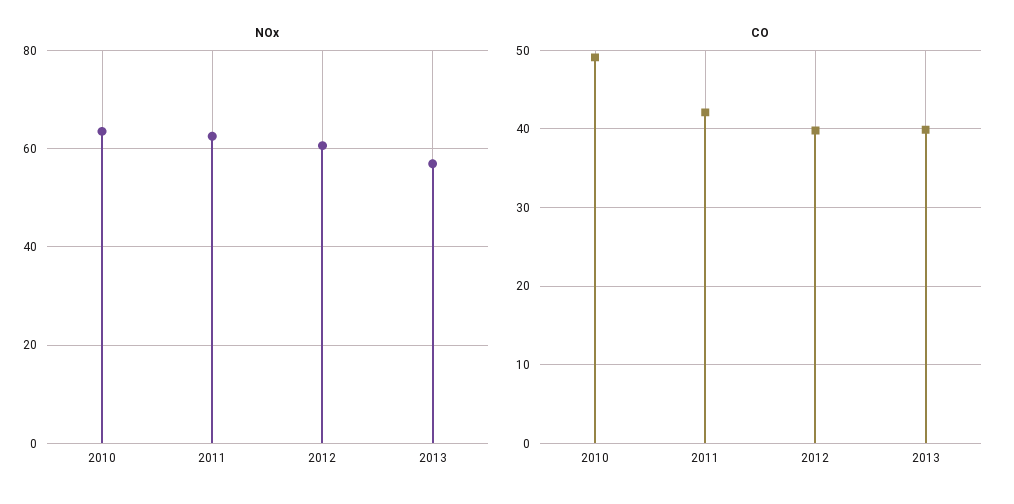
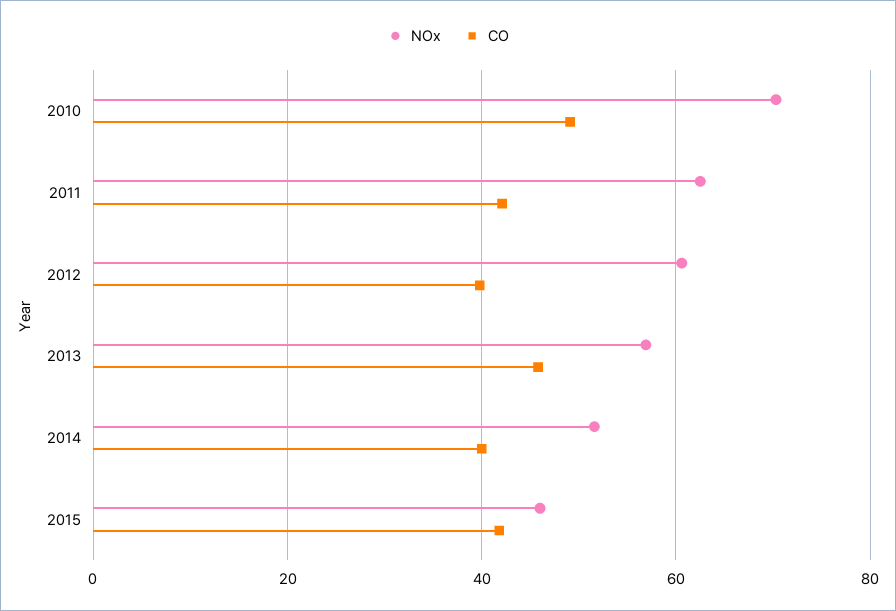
NOx, 2010: 64 -> 70
CO, 2013: 40 -> 46
NOx, 2014: none -> 52
CO, 2014: none -> 40
NOx, 2015: none -> 46
CO, 2015: none -> 42

